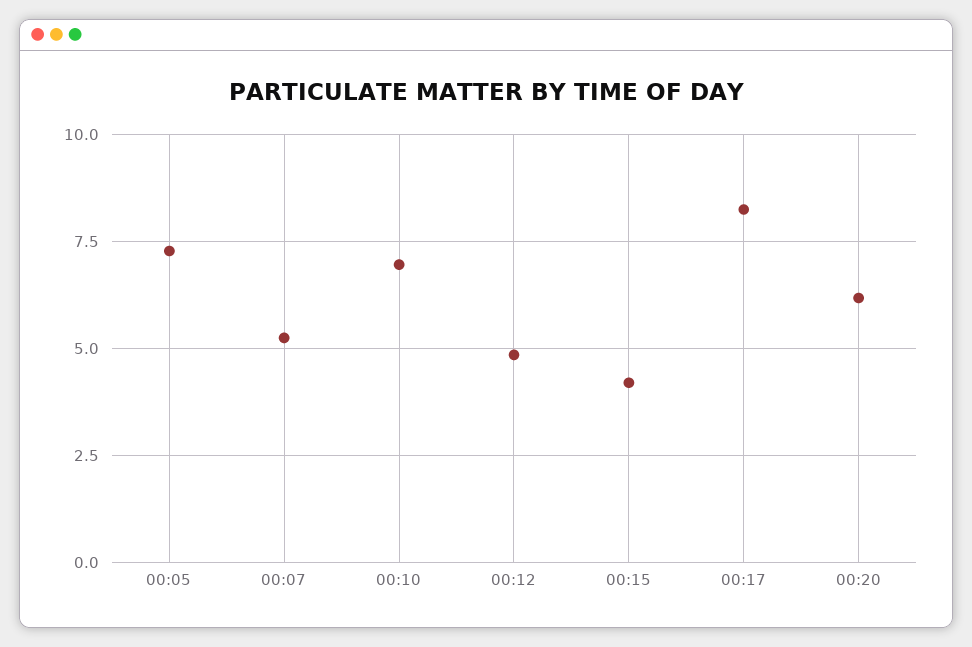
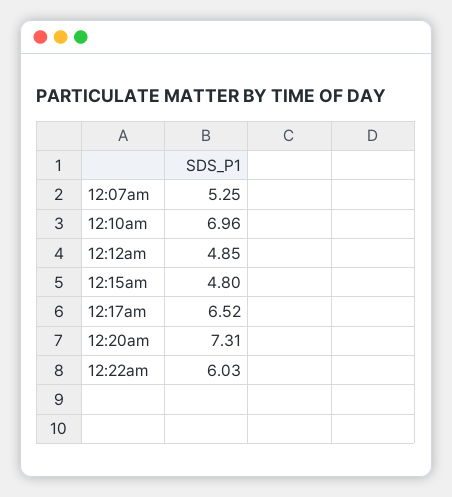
00:05: 7.25 -> none
00:15: 4.25 -> 4.8
00:17: 8.25 -> 6.52
00:20: 6.25 -> 7.31
12:22am: none -> 6.03

